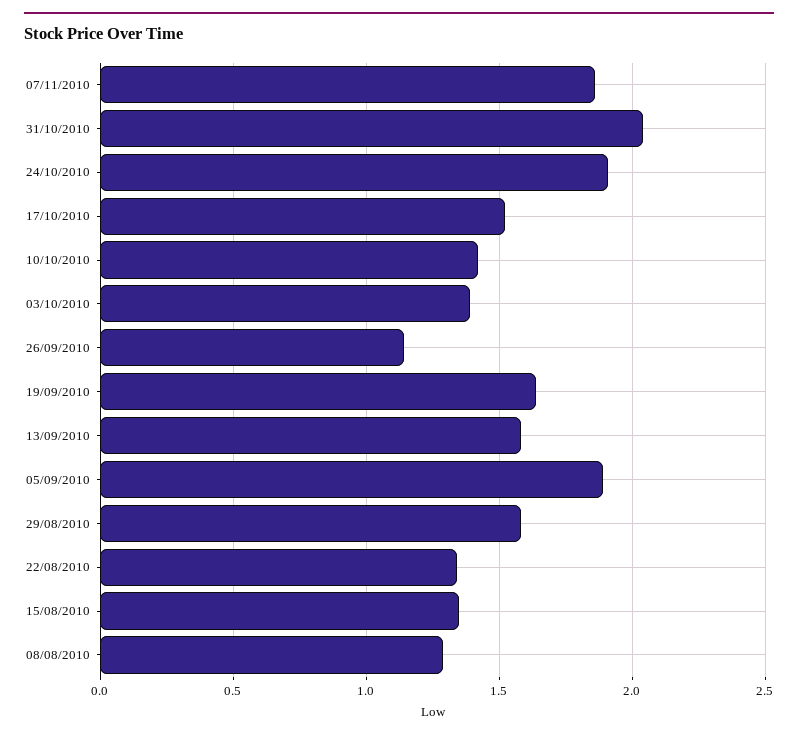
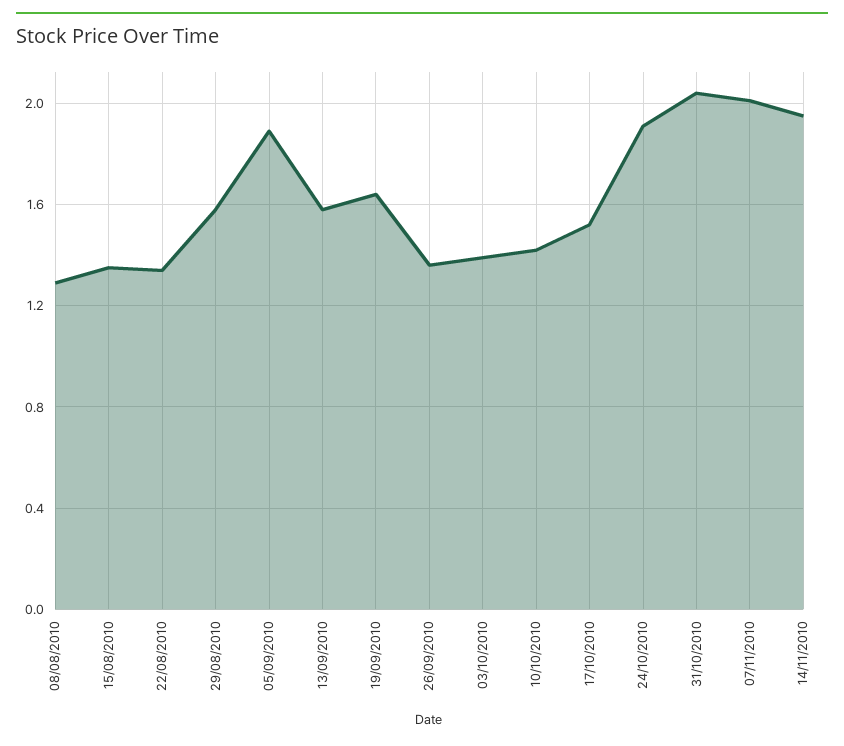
07/11/2010: 1.85 -> 2
26/09/2010: 1.15 -> 1.35
14/11/2010: none -> 1.95

